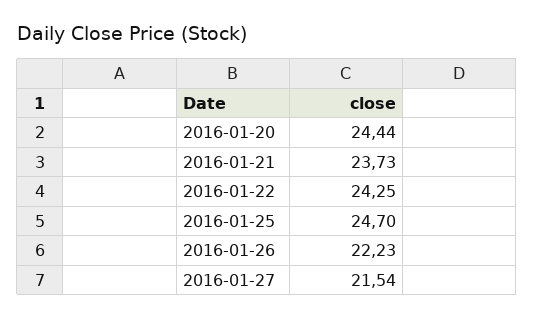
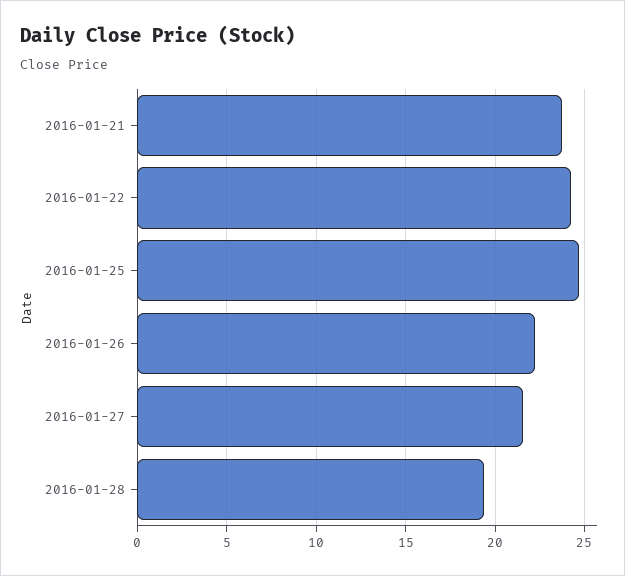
2016-01-20: 24.44 -> none
2016-01-28: none -> 19.5

